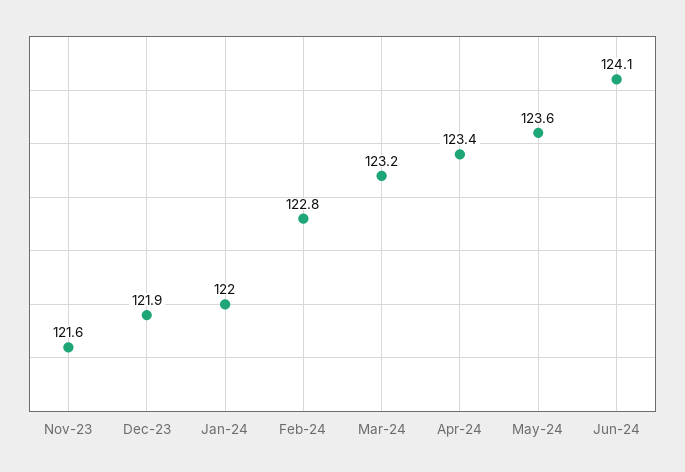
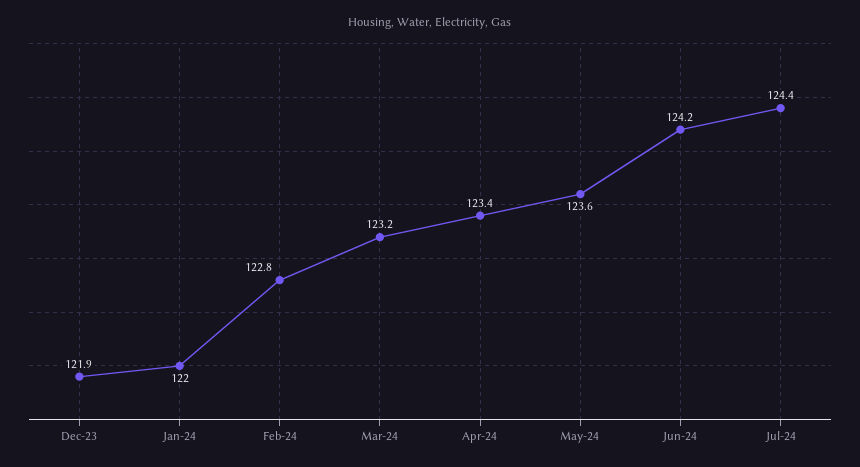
Nov-23: 121.6 -> none
Jun-24: 124.1 -> 124.2
Jul-24: none -> 124.4

